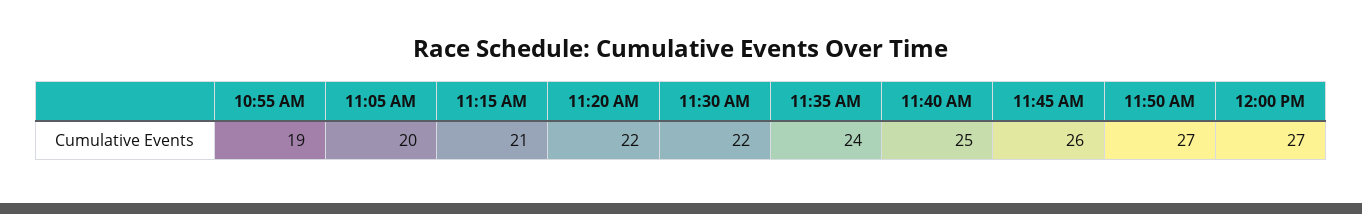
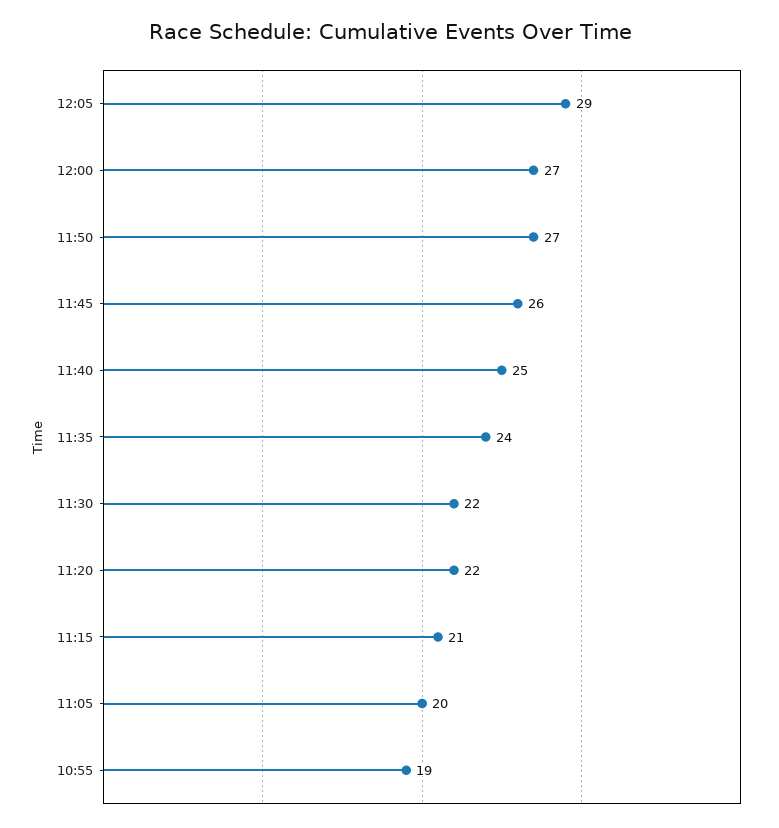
12:05: none -> 29

